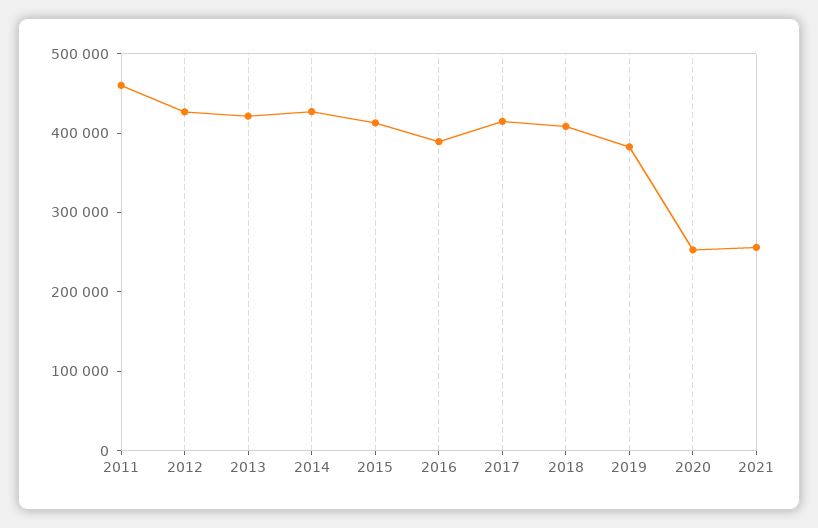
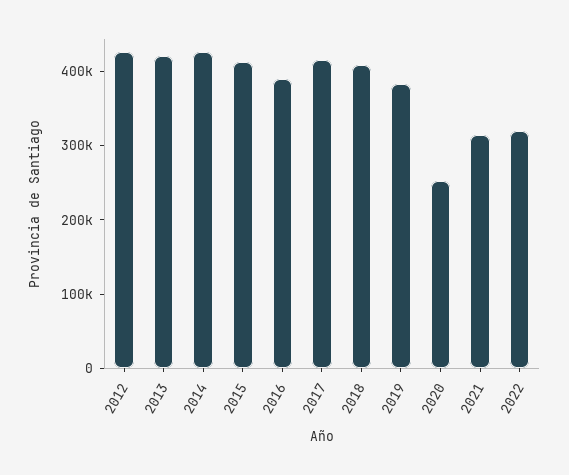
2011: 460000 -> none
2021: 260000 -> 320000
2022: none -> 320000

